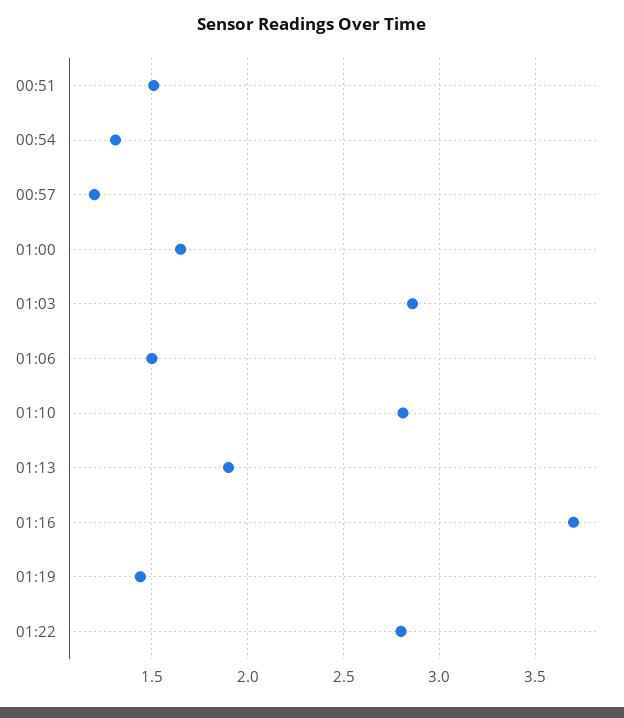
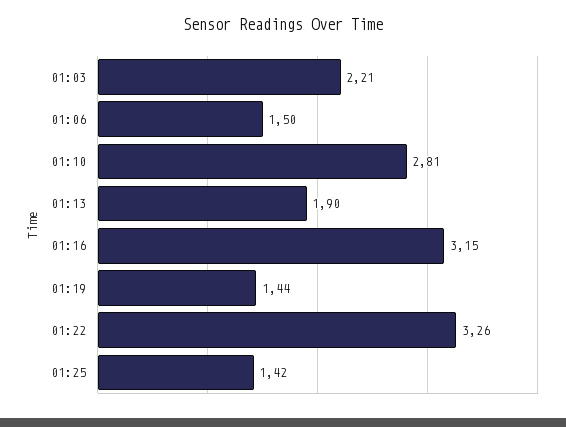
00:51: 1.5 -> none
00:54: 1.3 -> none
00:57: 1.2 -> none
01:00: 1.65 -> none
01:03: 2.85 -> 2.21
01:16: 3.7 -> 3.15
01:22: 2.8 -> 3.26
01:25: none -> 1.42

